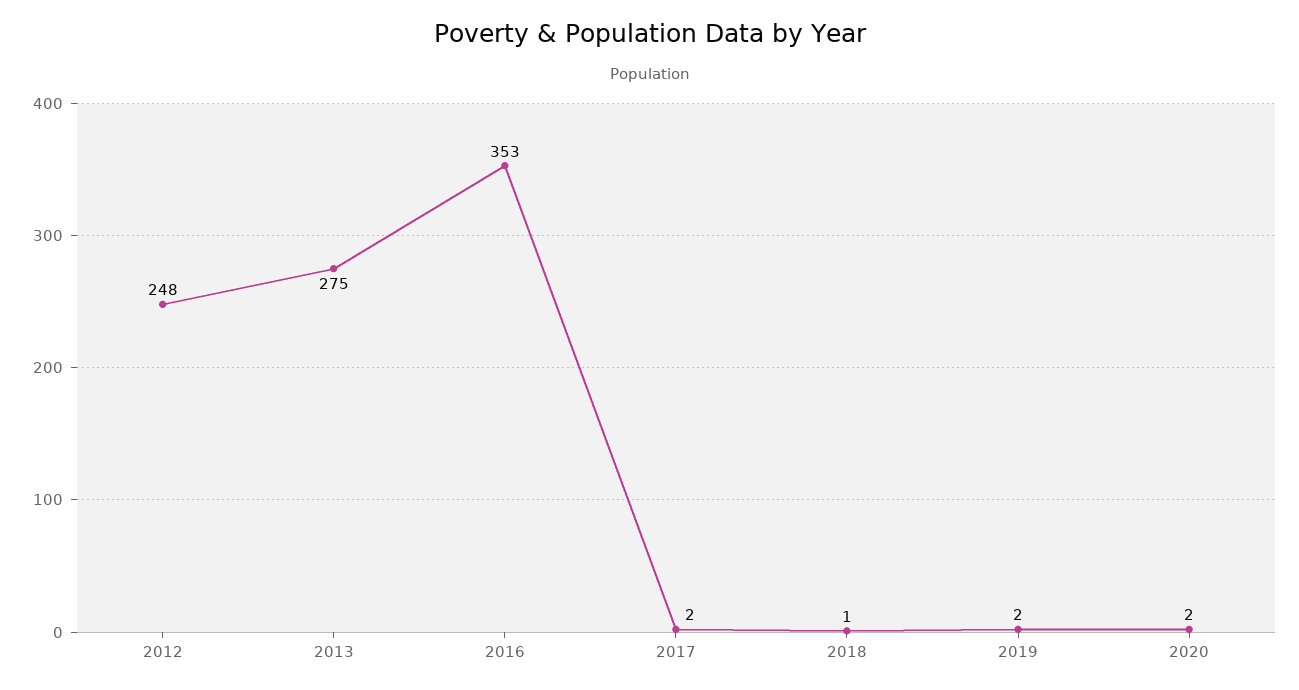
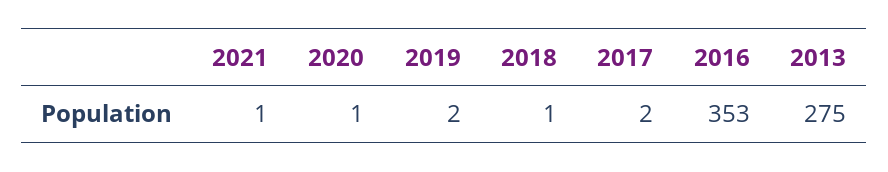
2012: 248 -> none
2020: 2 -> 1
2021: none -> 1

